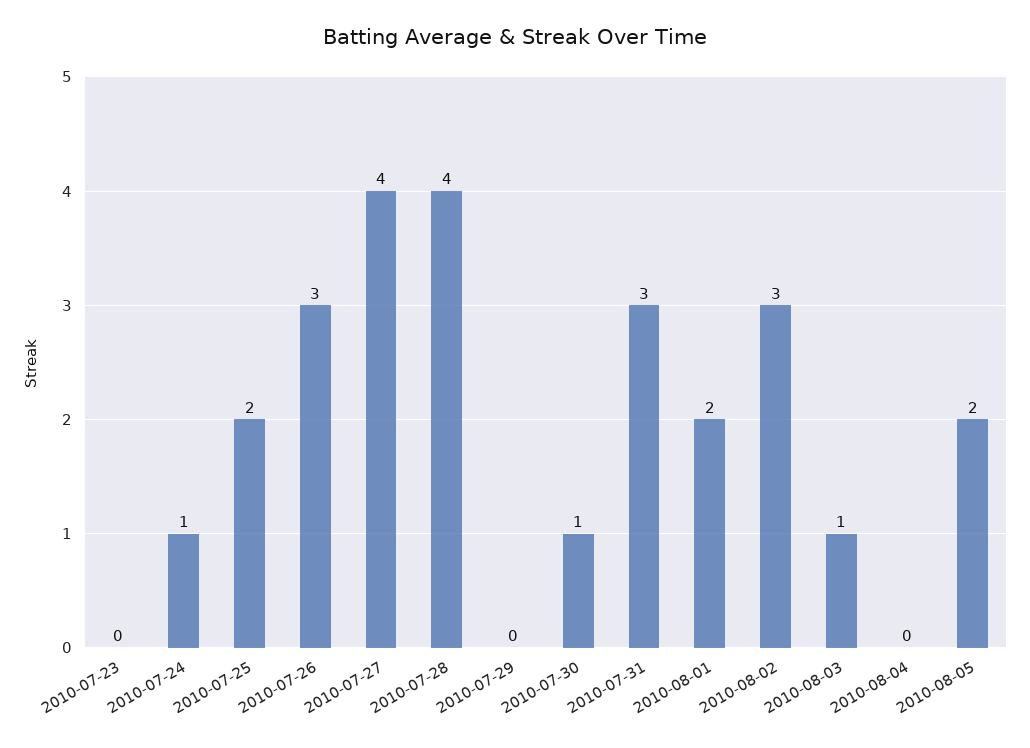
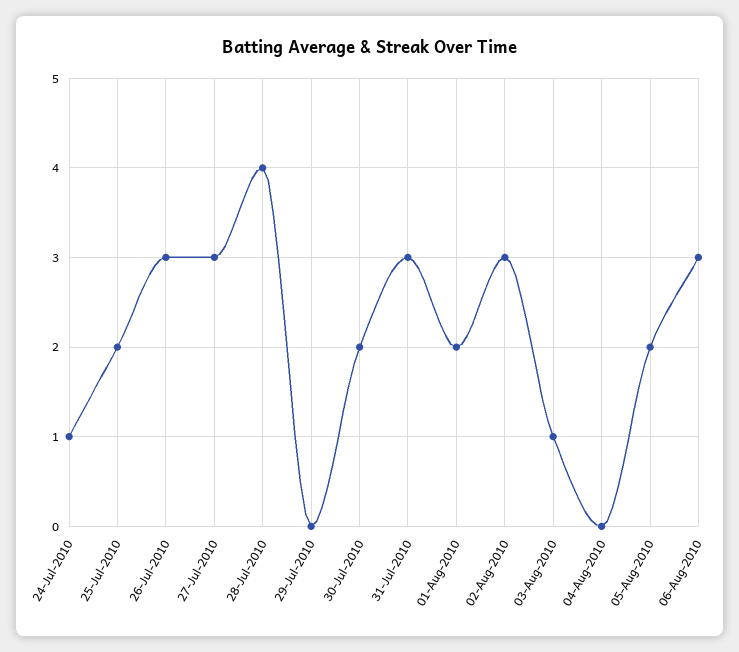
2010-07-23: 0 -> none
2010-07-27: 4 -> 3
2010-07-30: 1 -> 2
06-Aug-2010: none -> 3

